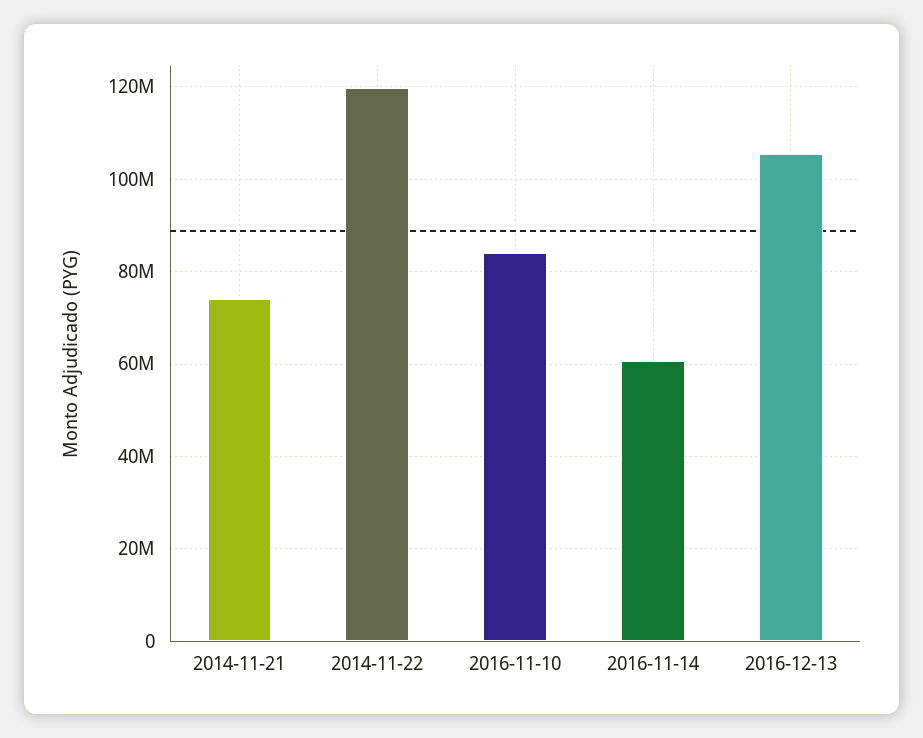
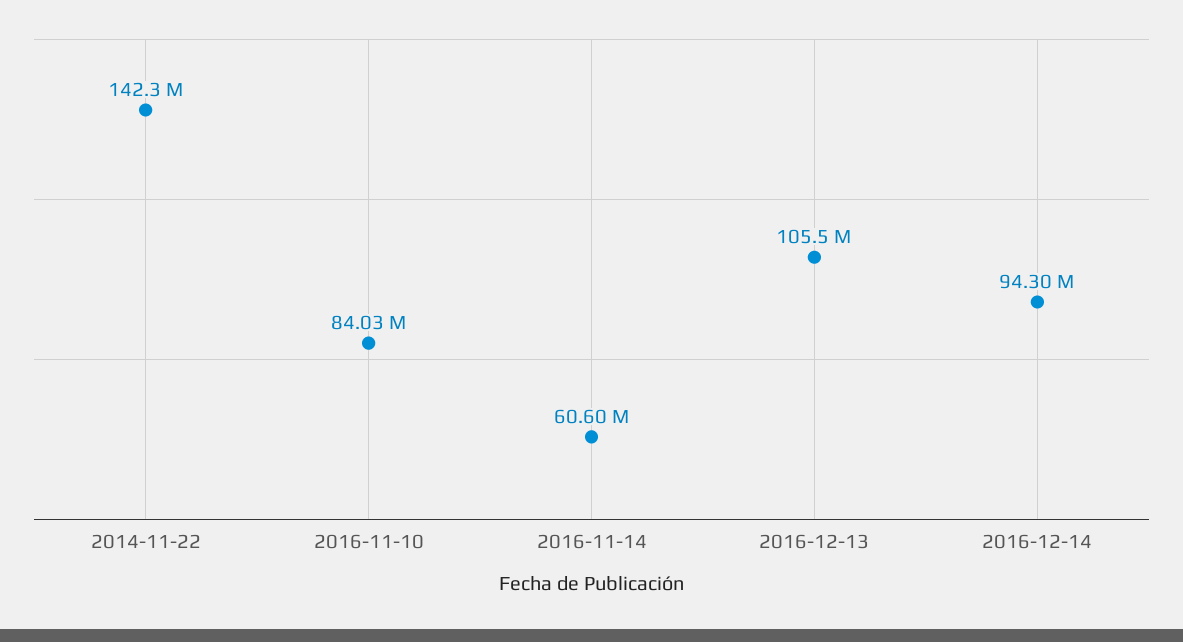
2014-11-21: 74000000 -> none
2014-11-22: 120000000 -> 142300000
2016-12-14: none -> 94300000

